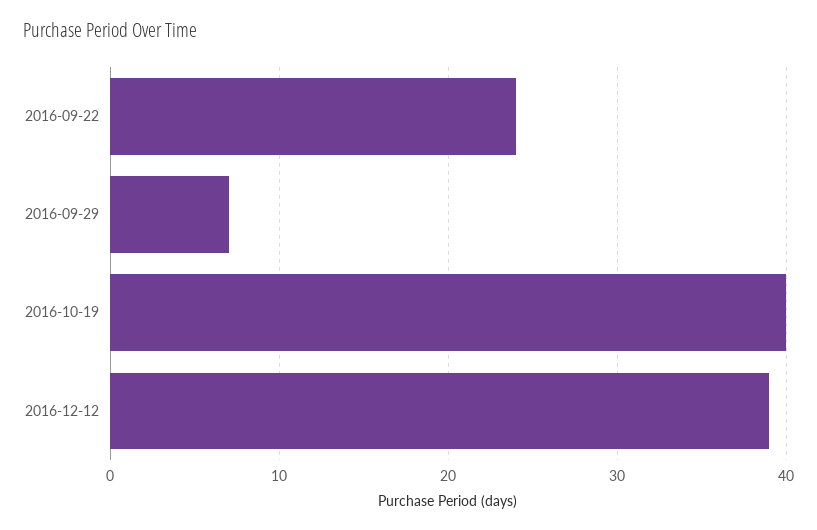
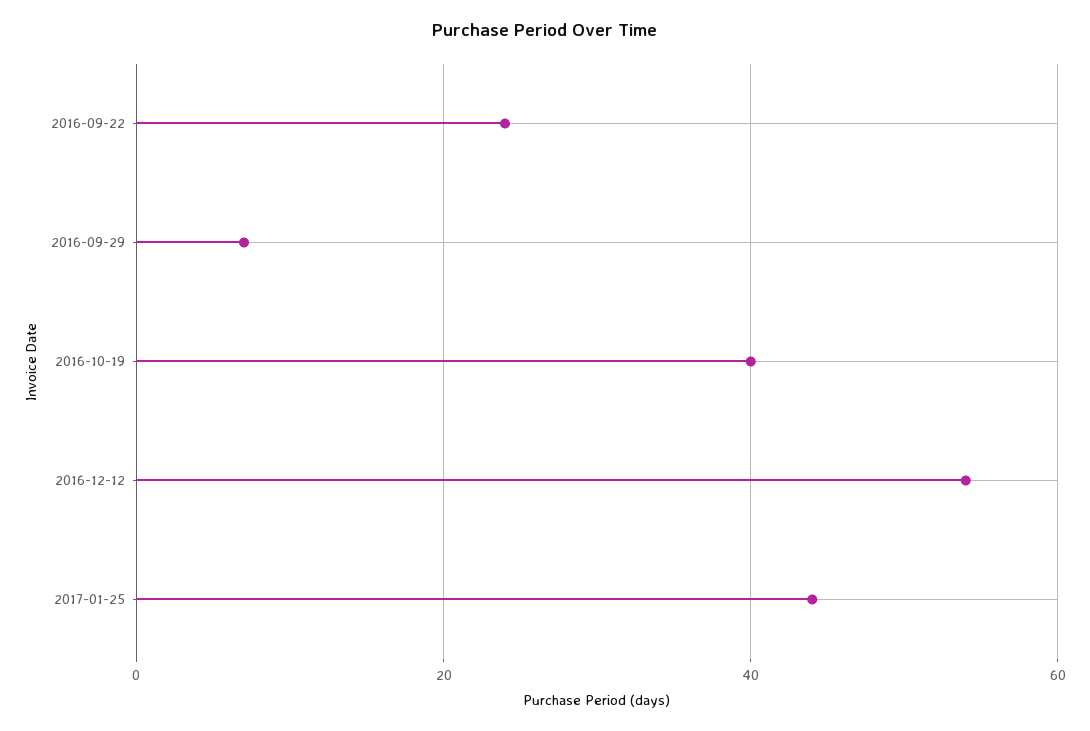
2016-12-12: 39 -> 55
2017-01-25: none -> 45

